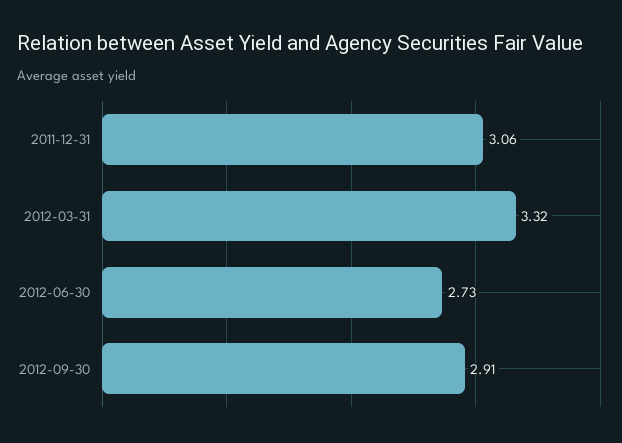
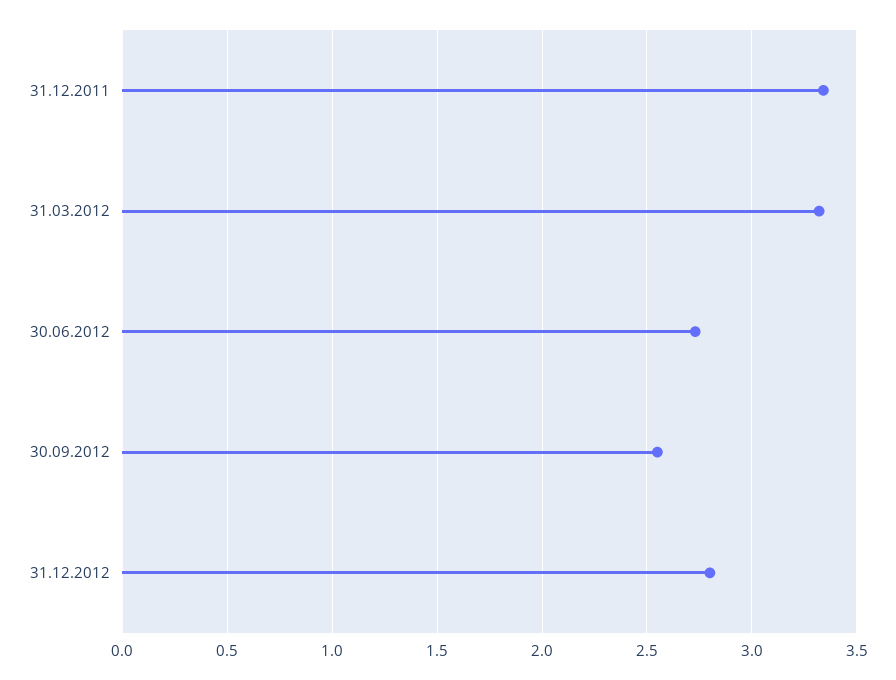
2011-12-31: 3.06 -> 3.35
2012-09-30: 2.91 -> 2.55
31.12.2012: none -> 2.8

